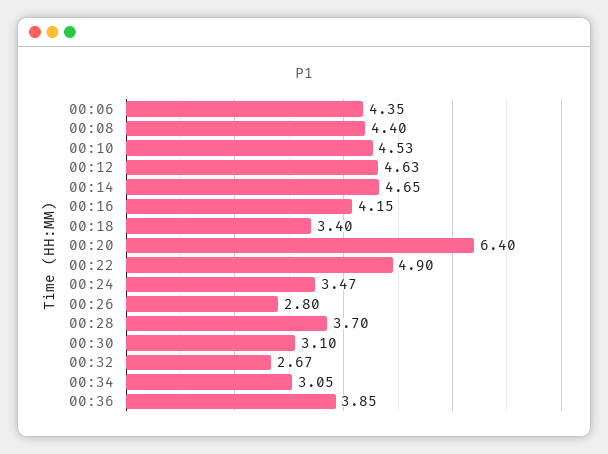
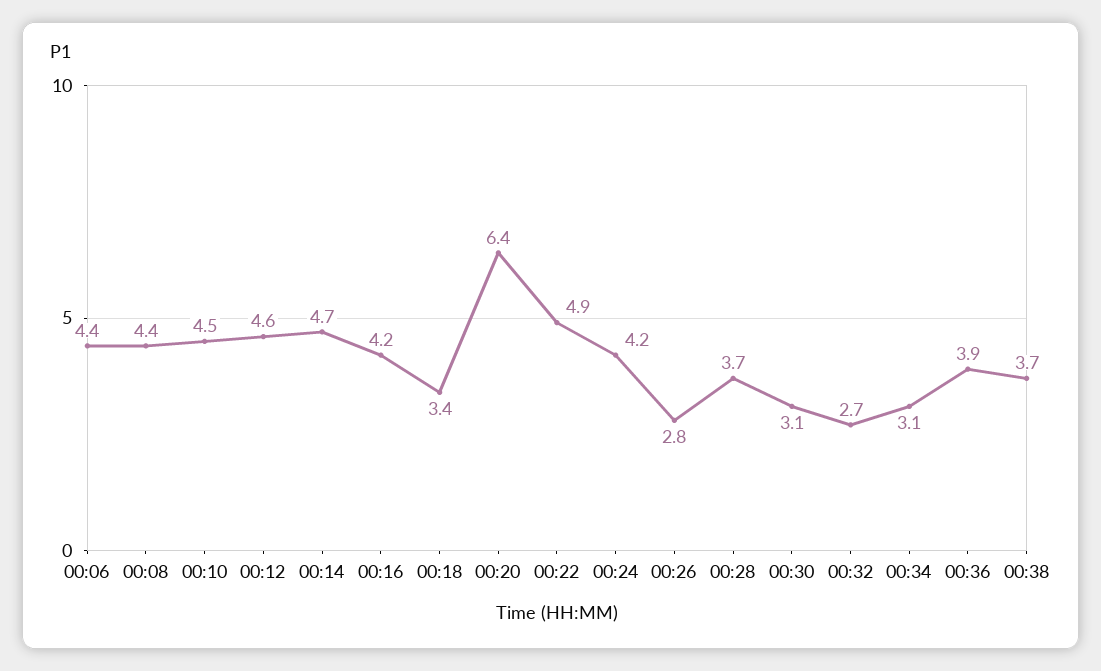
00:24: 3.47 -> 4.2
00:38: none -> 3.7

